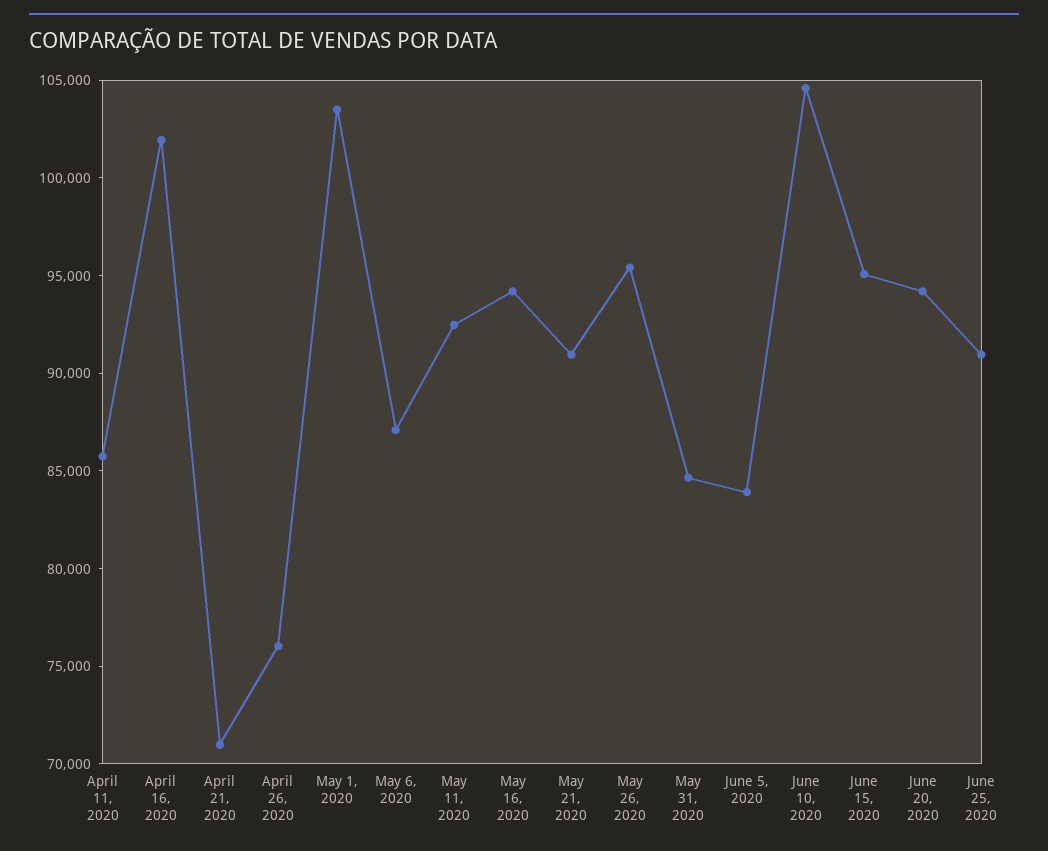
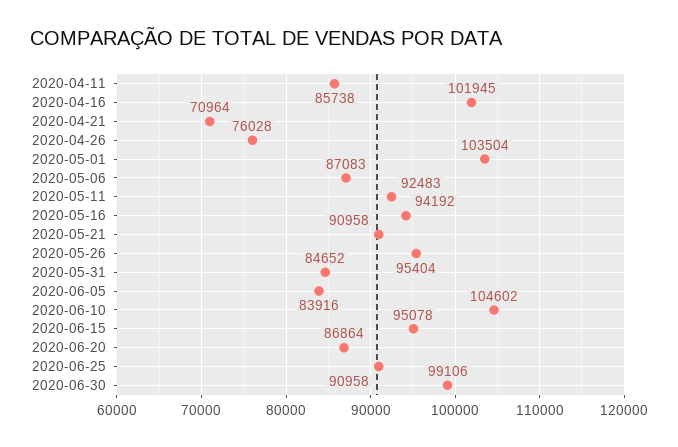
June 20, 2020: 94000 -> 86864
2020-06-30: none -> 99106

